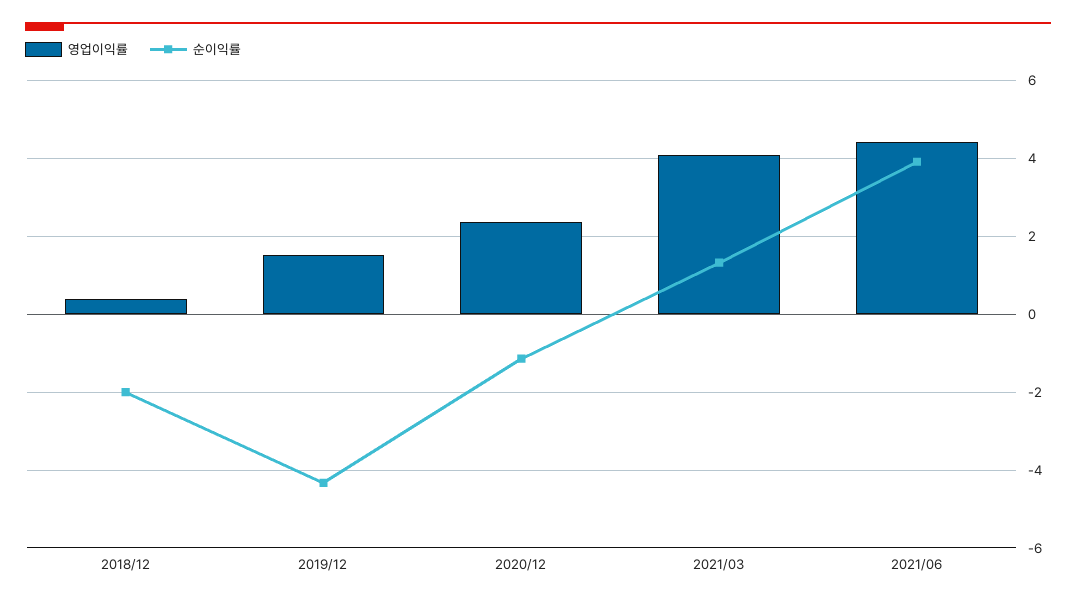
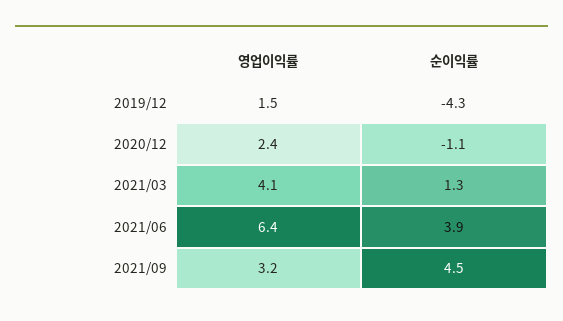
영업이익률, 2018/12: 0.4 -> none
순이익률, 2018/12: -2 -> none
영업이익률, 2021/06: 4.4 -> 6.4
영업이익률, 2021/09: none -> 3.2
순이익률, 2021/09: none -> 4.5

